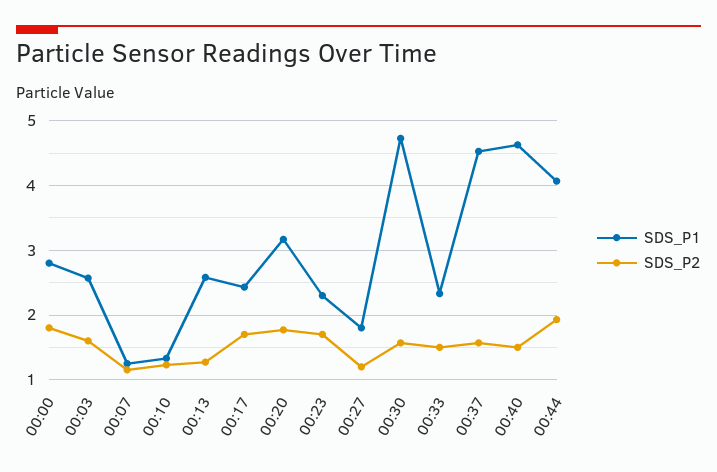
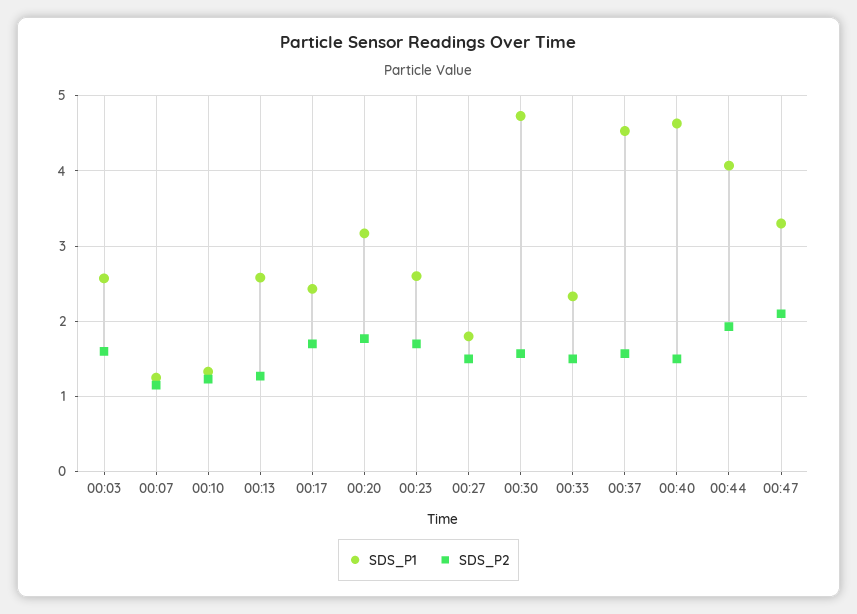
SDS_P1, 00:00: 2.8 -> none
SDS_P2, 00:00: 1.8 -> none
SDS_P1, 00:23: 2.3 -> 2.6
SDS_P2, 00:27: 1.2 -> 1.5
SDS_P1, 00:47: none -> 3.3
SDS_P2, 00:47: none -> 2.1

